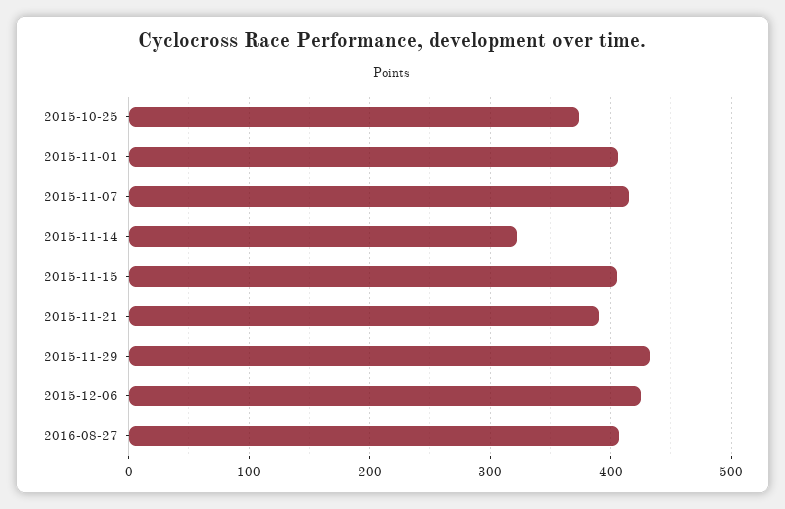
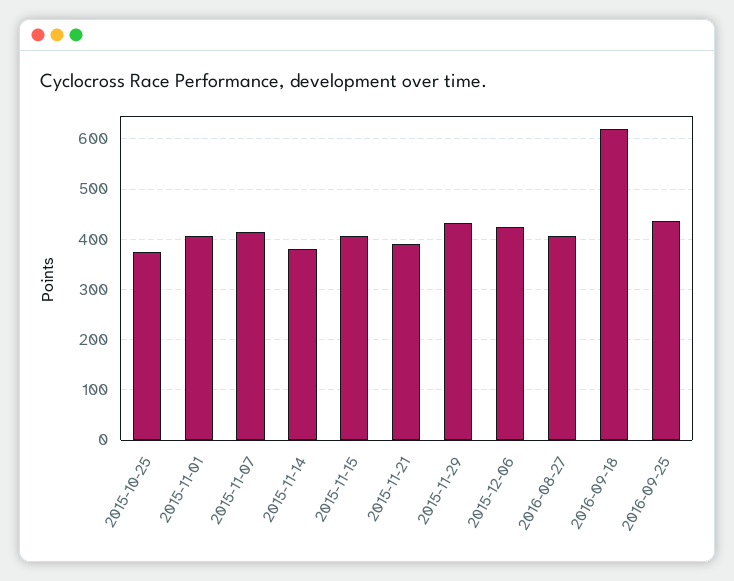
2015-11-14: 320 -> 380
2016-09-18: none -> 620
2016-09-25: none -> 440

